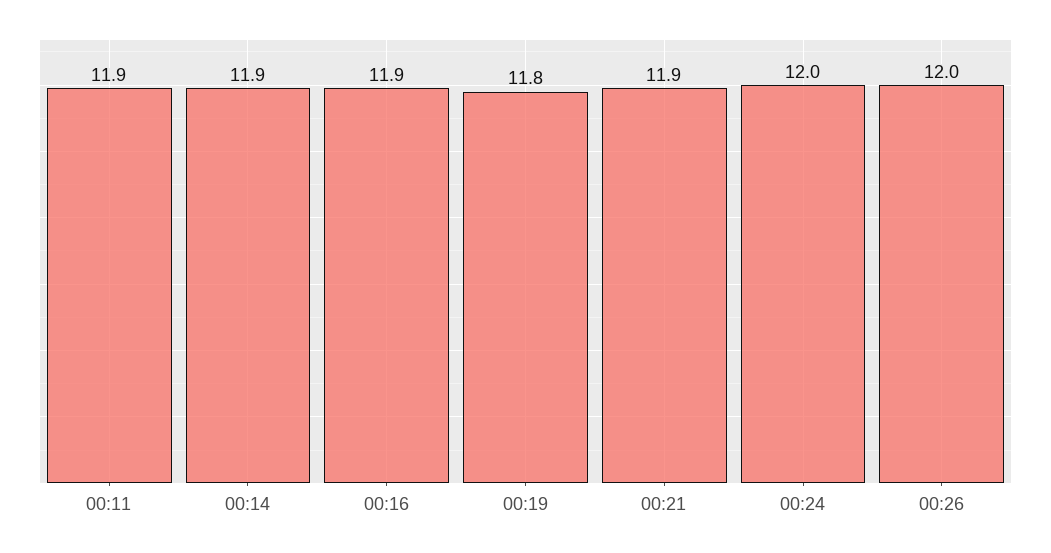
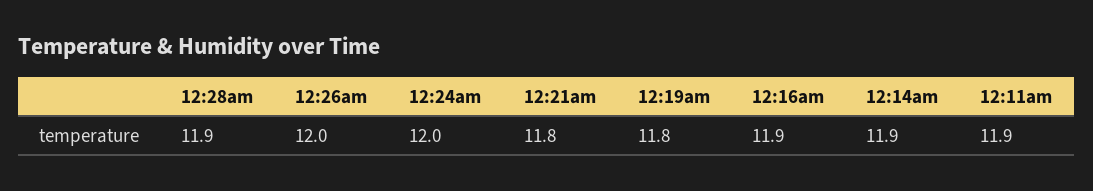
00:21: 11.9 -> 11.8
12:28am: none -> 11.9

